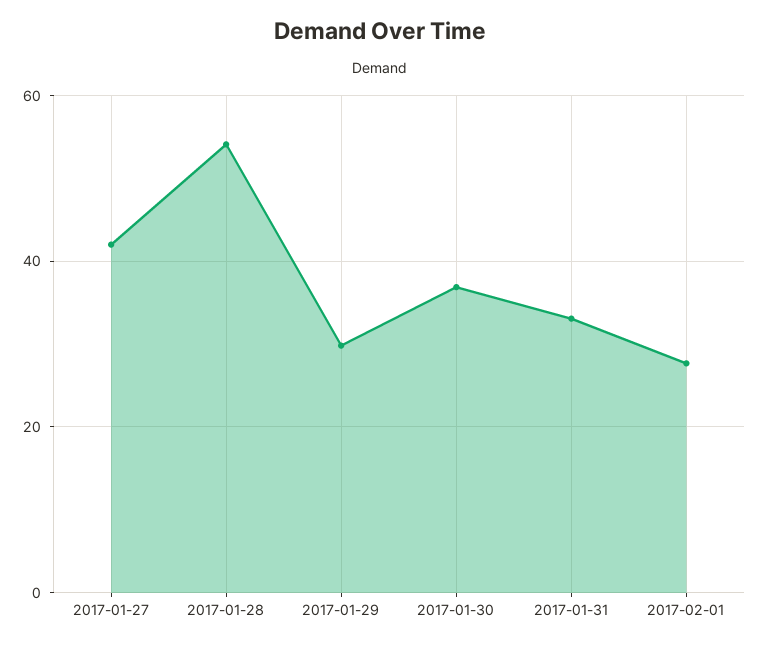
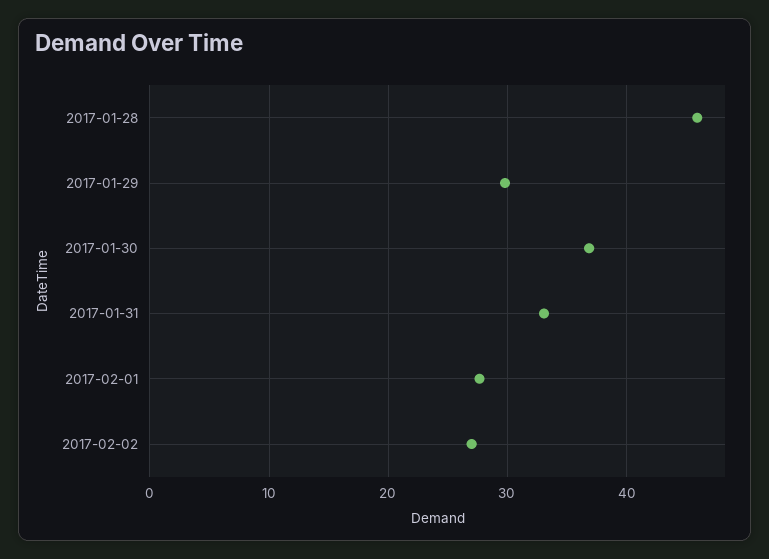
2017-01-27: 42 -> none
2017-01-28: 54 -> 46
2017-02-02: none -> 27

